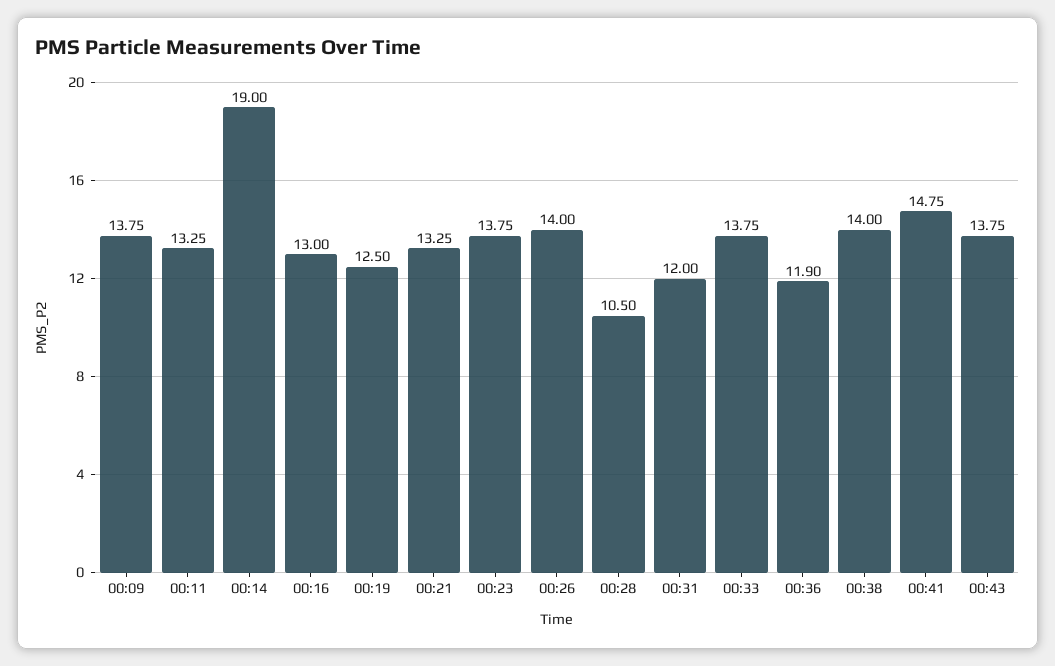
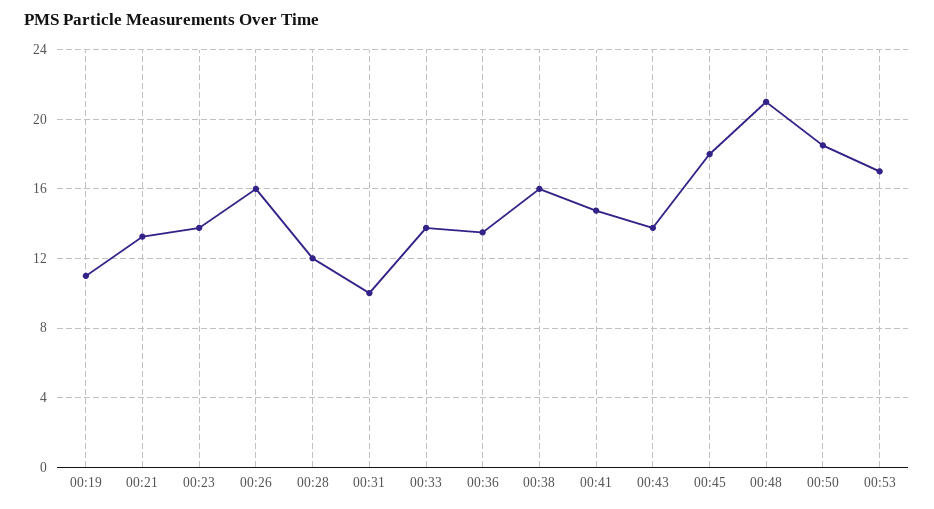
00:09: 13.75 -> none
00:11: 13.25 -> none
00:14: 19 -> none
00:16: 13 -> none
00:19: 12.5 -> 11
00:26: 14 -> 16
00:28: 10.5 -> 12
00:31: 12 -> 10
00:36: 11.9 -> 13.5
00:38: 14 -> 16
00:45: none -> 18
00:48: none -> 21
00:50: none -> 18.5
00:53: none -> 17

